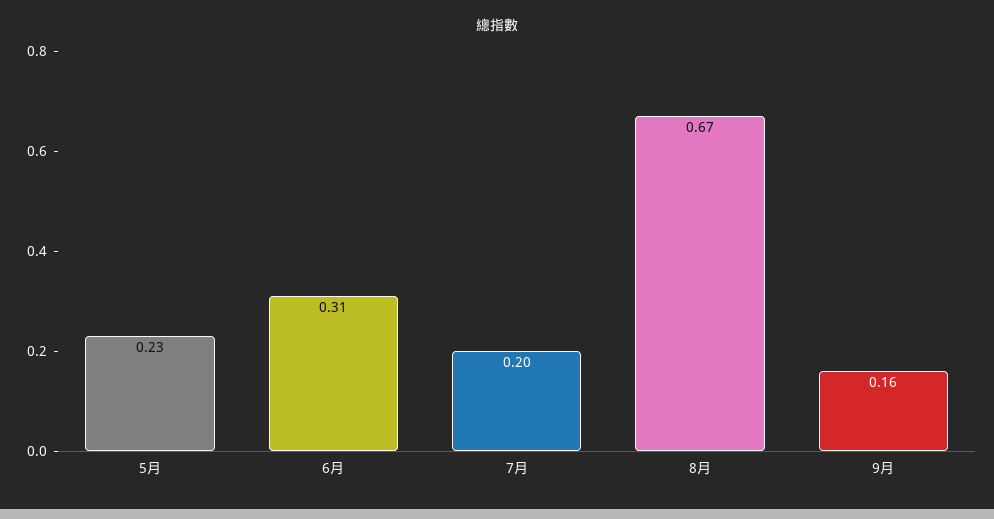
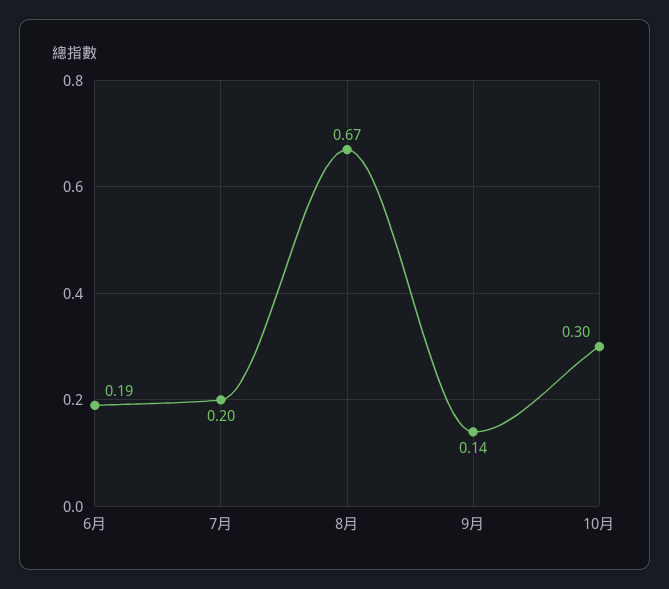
5月: 0.23 -> none
6月: 0.31 -> 0.19
9月: 0.16 -> 0.14
10月: none -> 0.3

